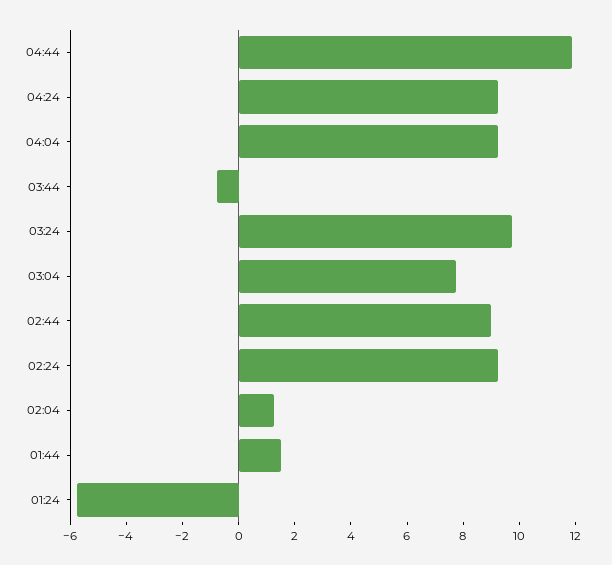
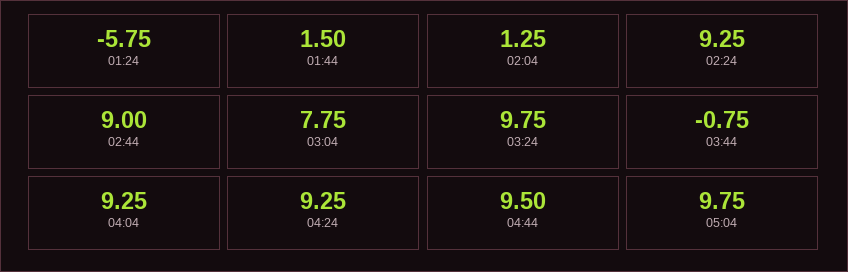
04:44: 12 -> 9.5
05:04: none -> 9.75

